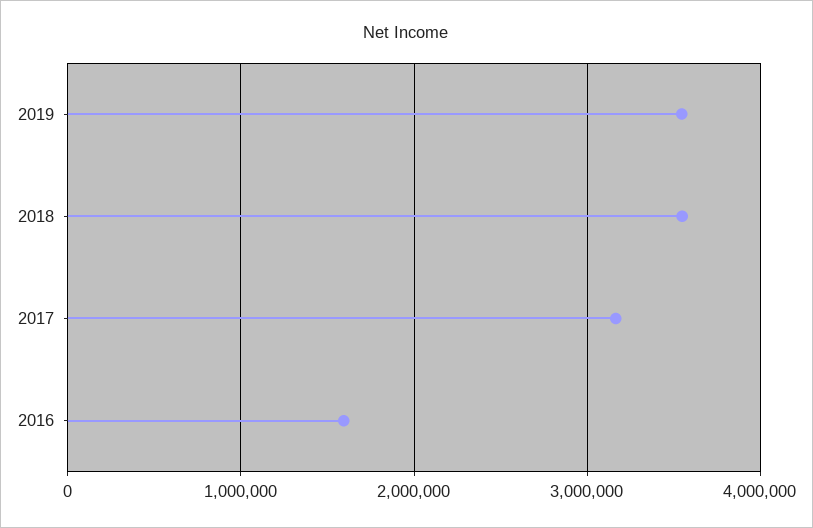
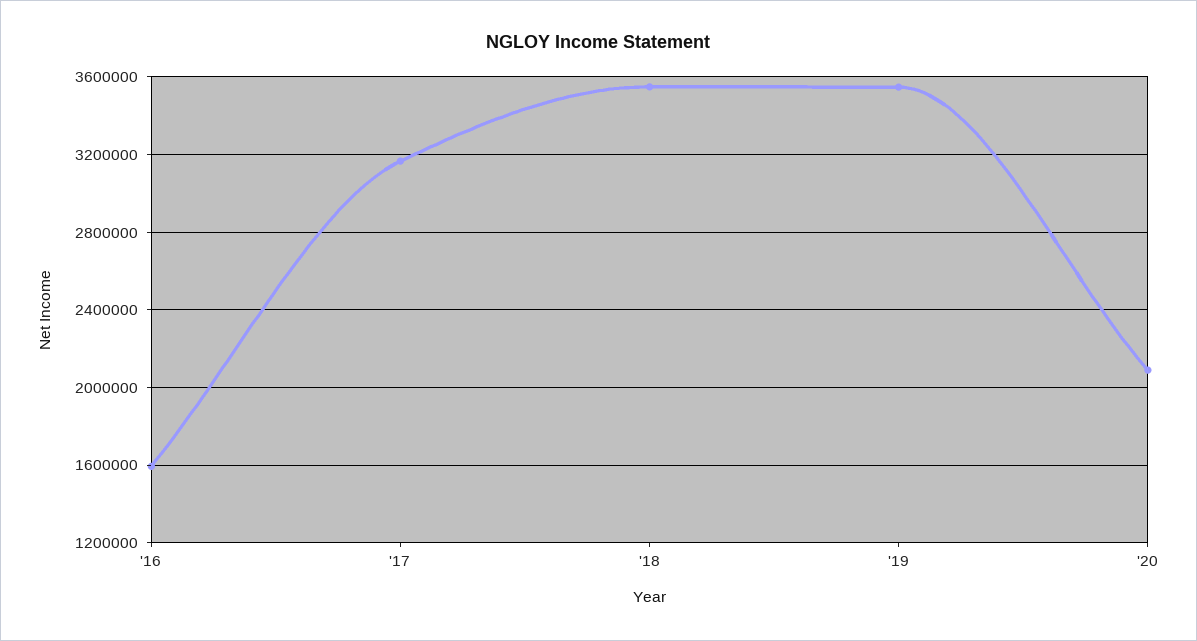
'20: none -> 2100000

